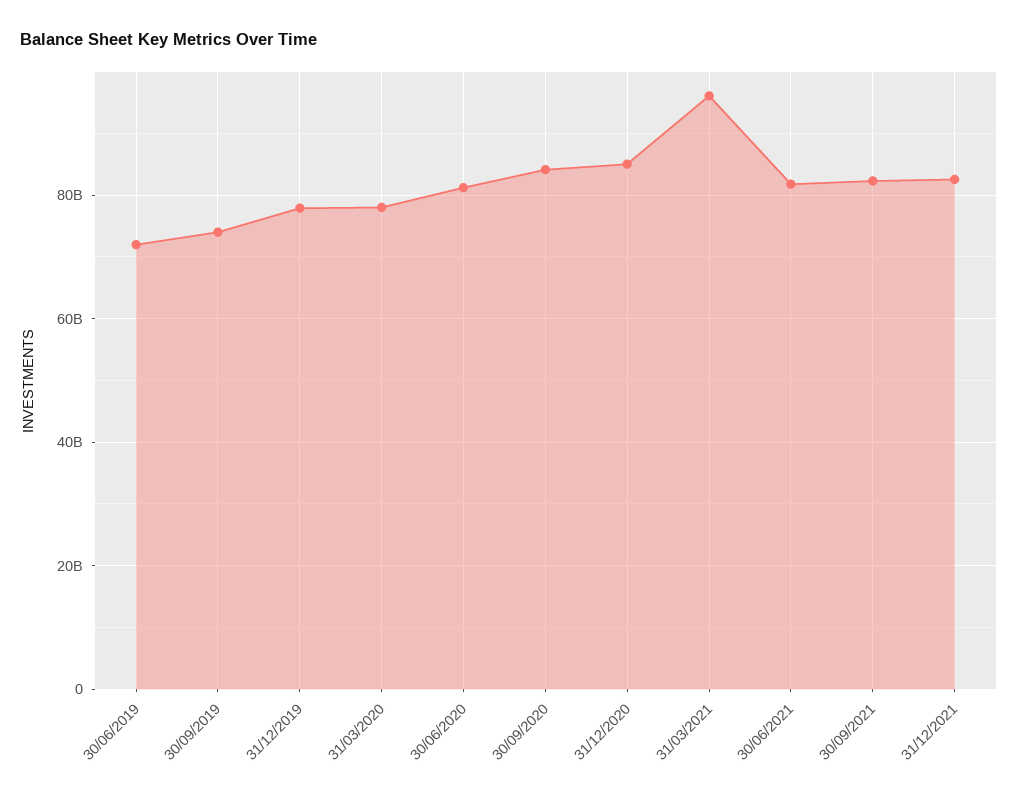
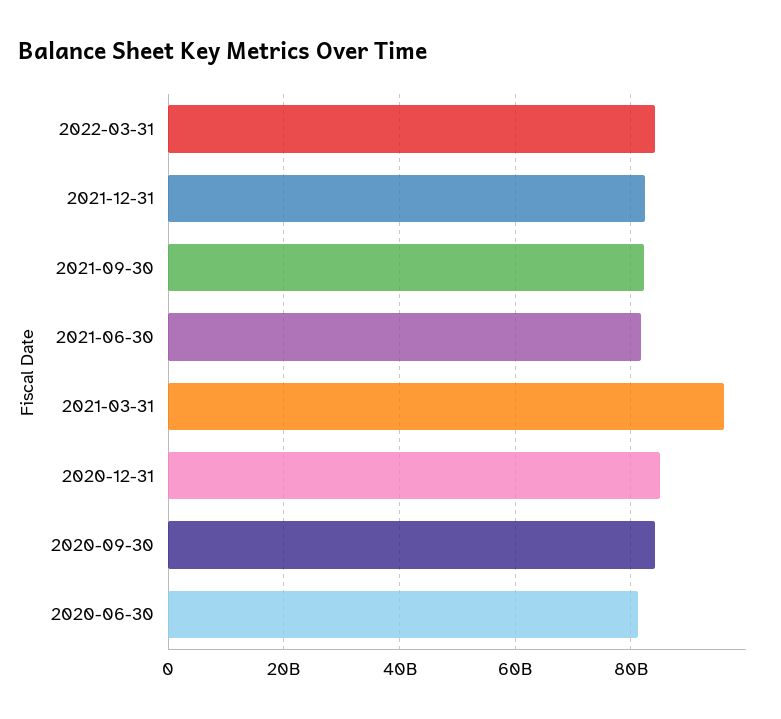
30/06/2019: 72000000000 -> none
30/09/2019: 74000000000 -> none
31/12/2019: 78000000000 -> none
31/03/2020: 78000000000 -> none
2022-03-31: none -> 84000000000

